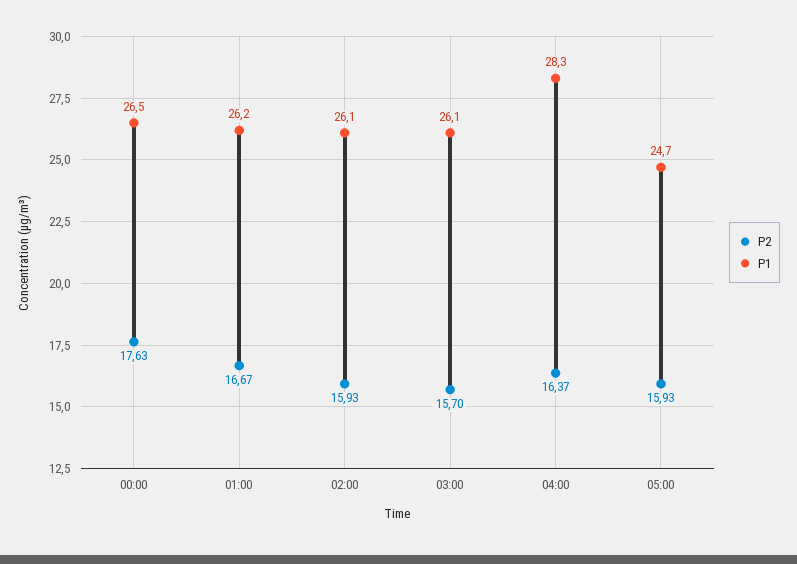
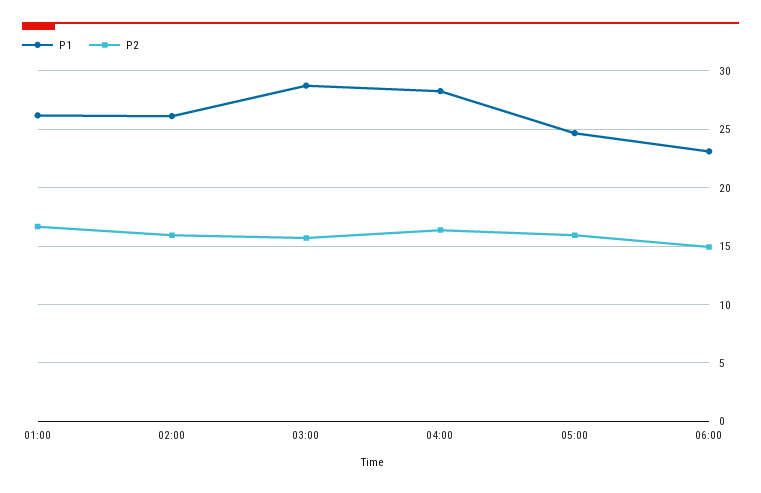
P2, 00:00: 17.63 -> none
P1, 00:00: 26.5 -> none
P1, 03:00: 26.1 -> 29
P1, 06:00: none -> 23
P2, 06:00: none -> 15

